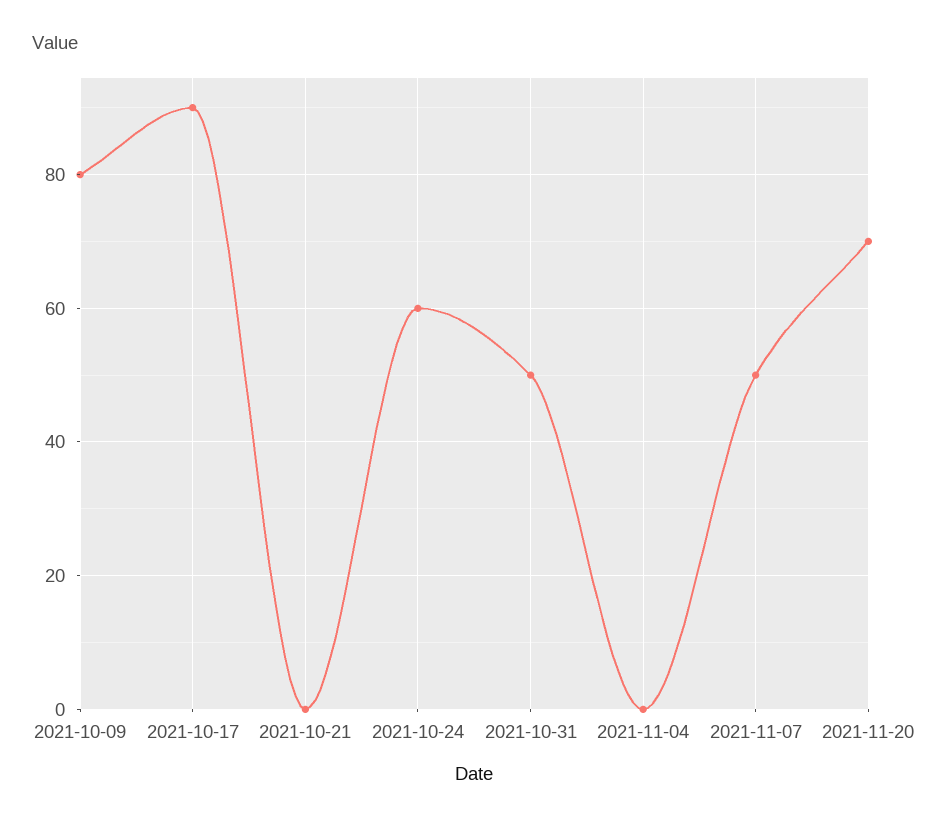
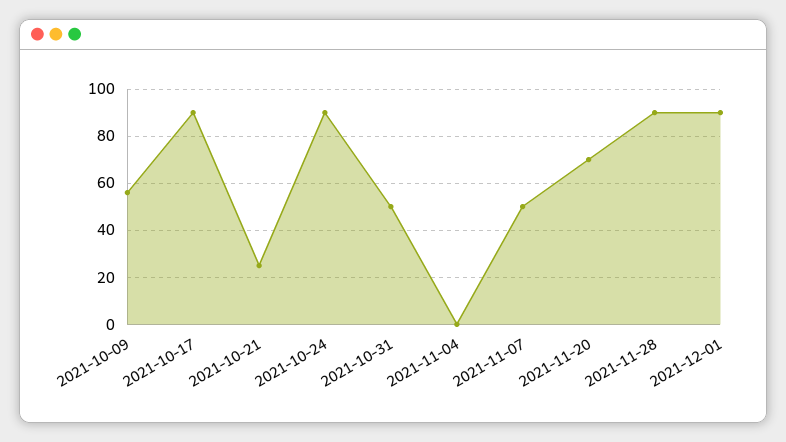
2021-10-09: 80 -> 55
2021-10-21: 0 -> 25
2021-10-24: 60 -> 90
2021-11-28: none -> 90
2021-12-01: none -> 90

